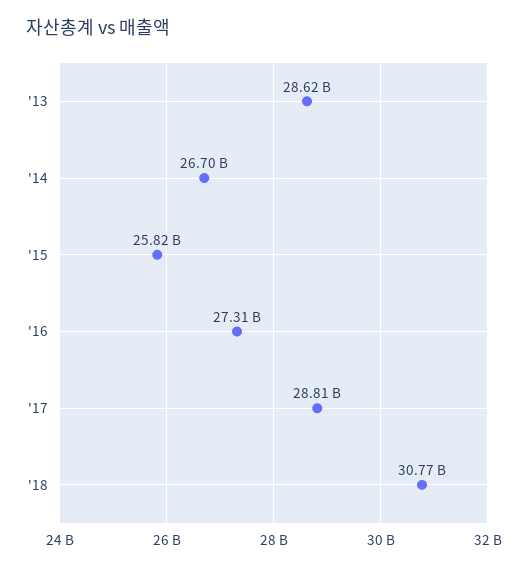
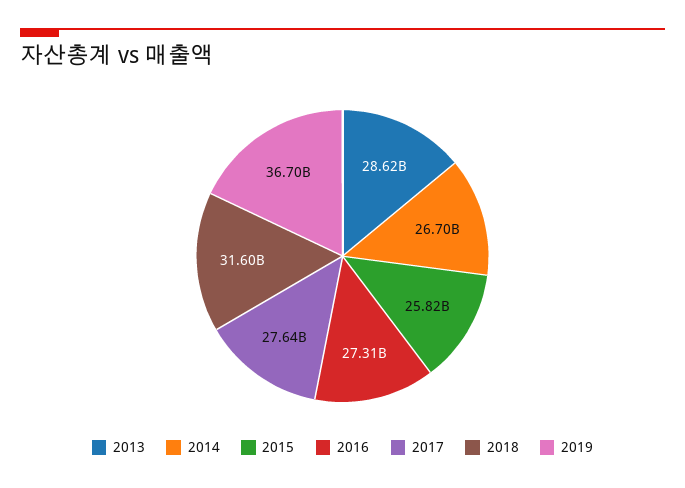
'17: 28810000000 -> 27640000000
'18: 30770000000 -> 31600000000
2019: none -> 36700000000

